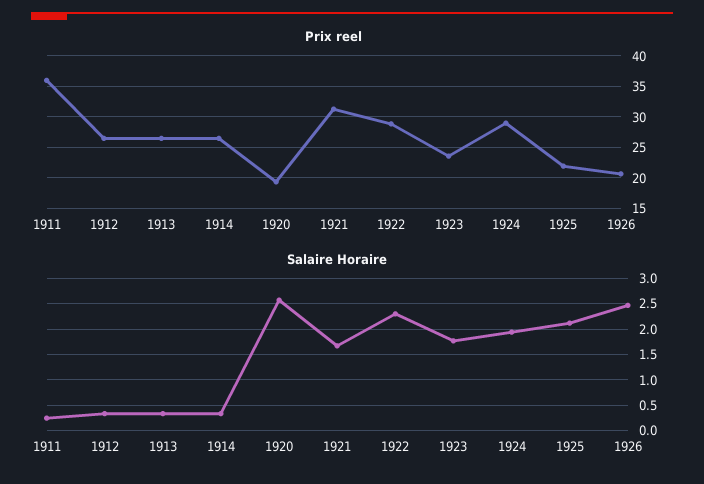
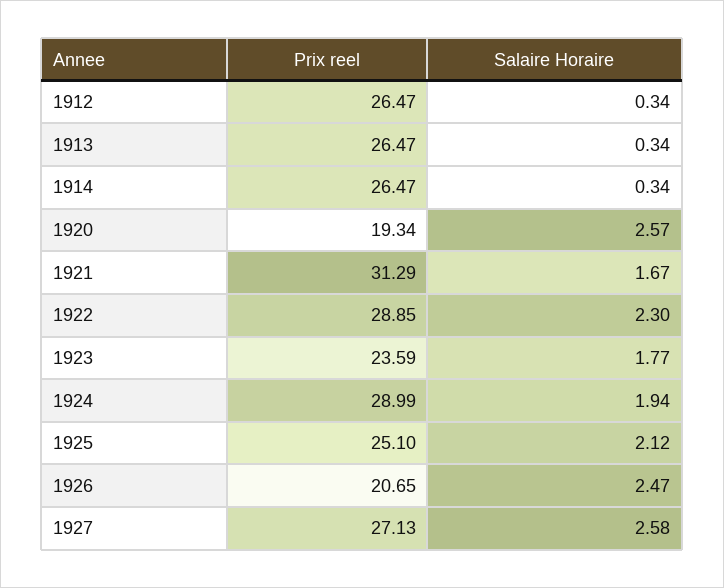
Prix reel, 1911: 36 -> none
Prix reel, 1925: 22 -> 25.1
Salaire Horaire, 1911: 0.25 -> none
Prix reel, 1927: none -> 27.13
Salaire Horaire, 1927: none -> 2.58

